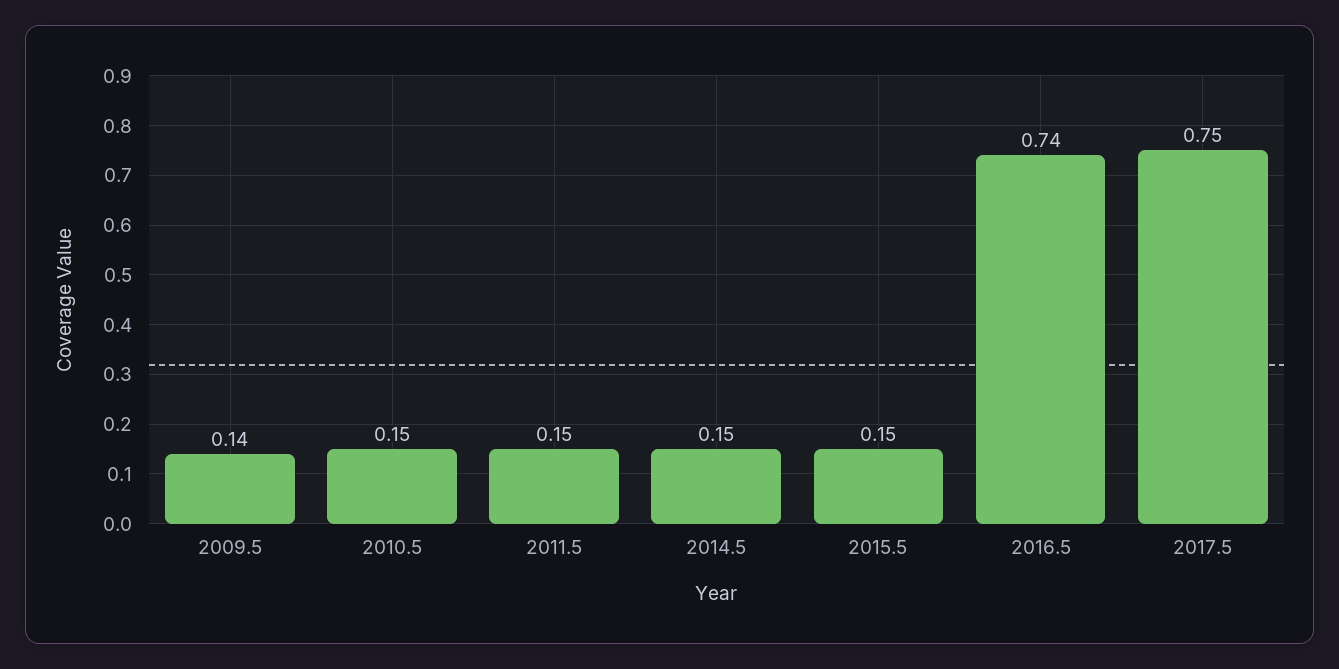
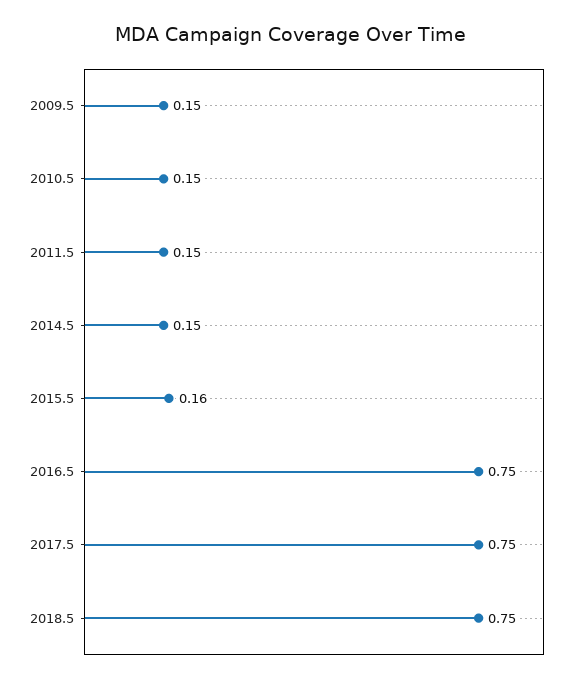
2009.5: 0.14 -> 0.15
2015.5: 0.15 -> 0.16
2016.5: 0.74 -> 0.75
2018.5: none -> 0.75

